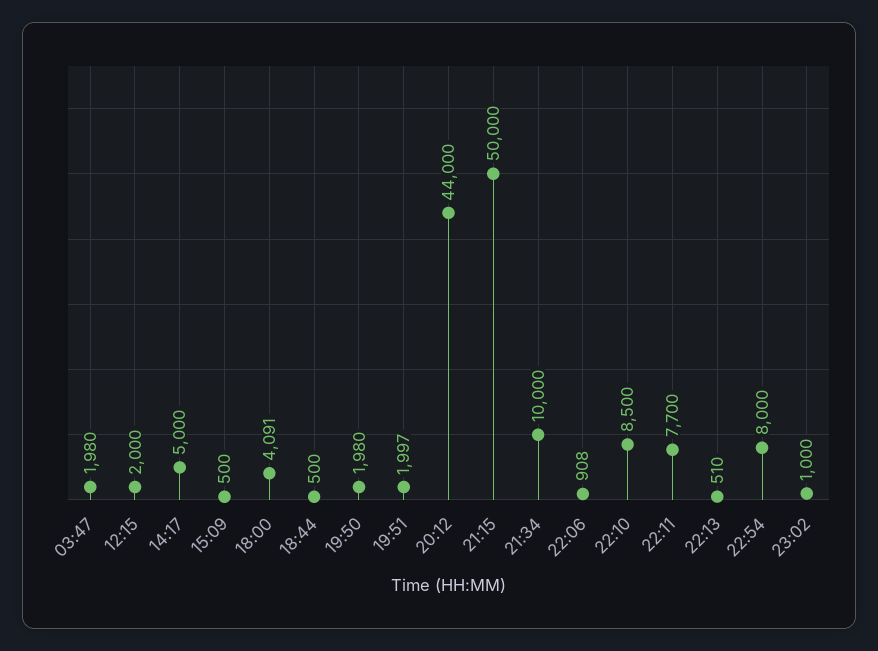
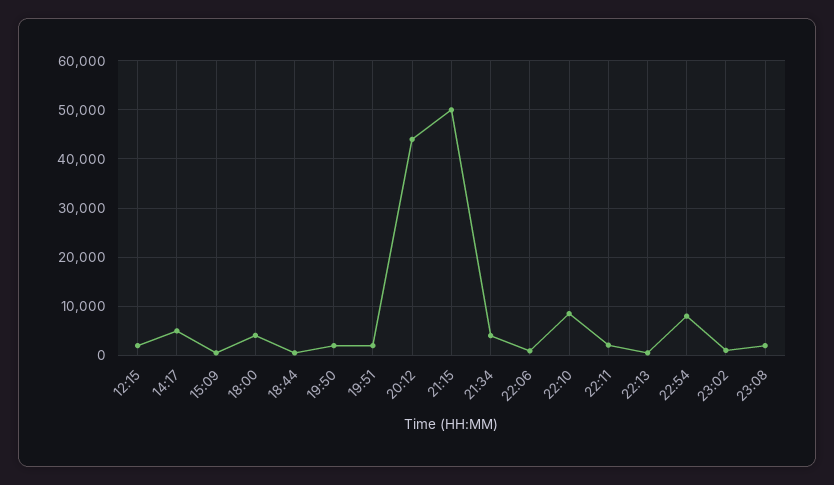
03:47: 1980 -> none
21:34: 10000 -> 4000
22:11: 7700 -> 2000
23:08: none -> 2000

